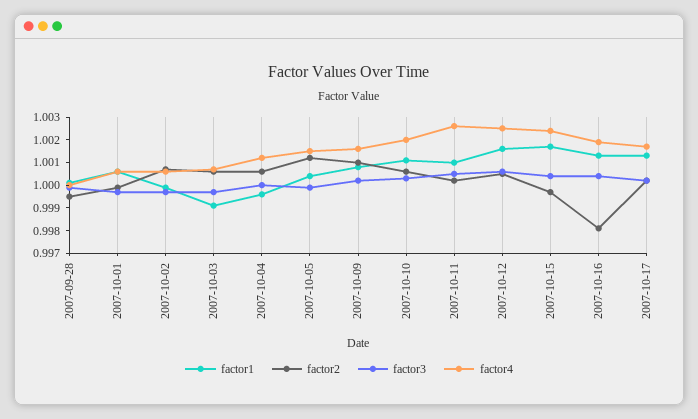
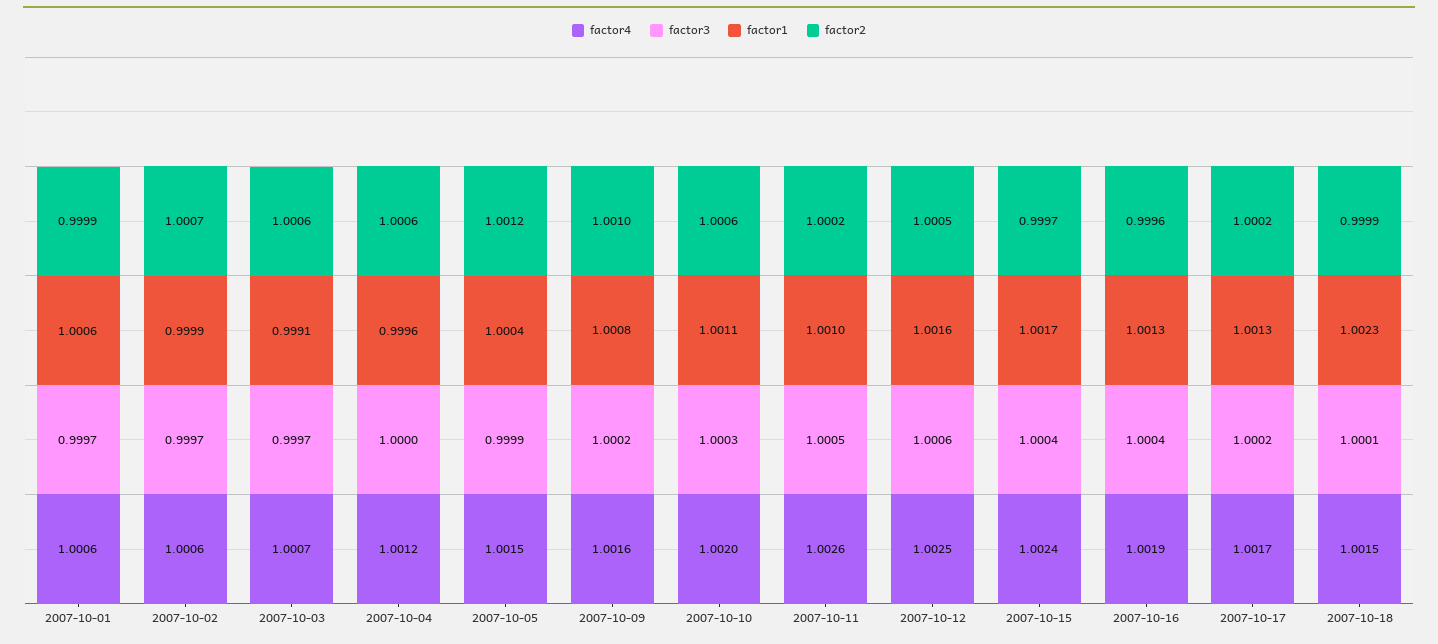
factor1, 2007-09-28: 1 -> none
factor2, 2007-09-28: 0.9995 -> none
factor3, 2007-09-28: 1 -> none
factor4, 2007-09-28: 1 -> none
factor2, 2007-10-16: 0.998 -> 0.9996
factor4, 2007-10-18: none -> 1.0015
factor3, 2007-10-18: none -> 1.0001
factor1, 2007-10-18: none -> 1.0023
factor2, 2007-10-18: none -> 0.9999

